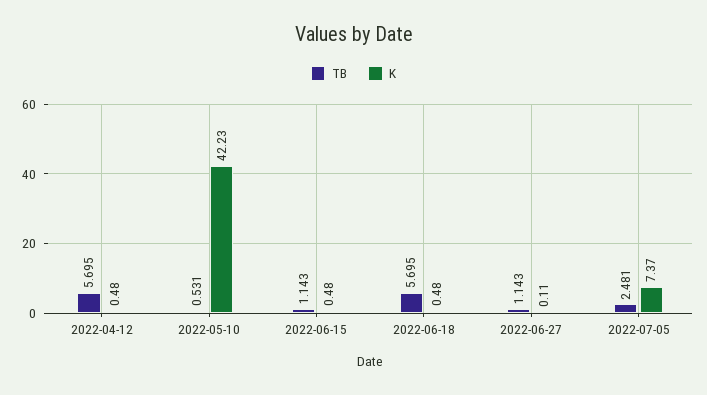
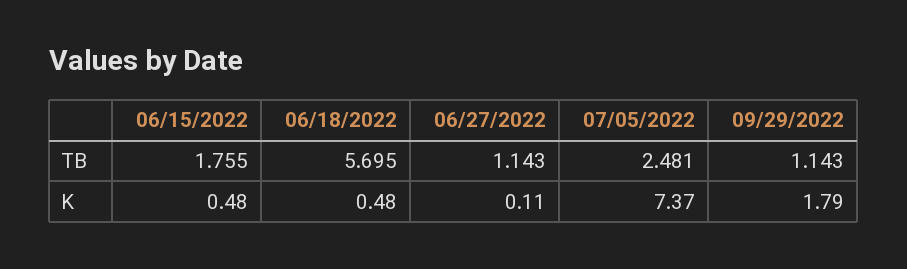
TB, 2022-04-12: 5.695 -> none
K, 2022-04-12: 0.48 -> none
TB, 2022-05-10: 0.531 -> none
K, 2022-05-10: 42.23 -> none
TB, 2022-06-15: 1.143 -> 1.755
TB, 09/29/2022: none -> 1.143
K, 09/29/2022: none -> 1.79

